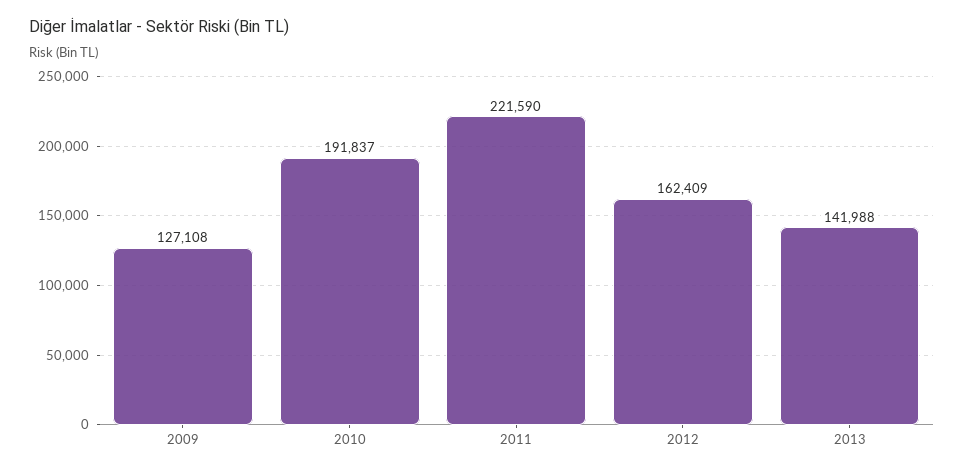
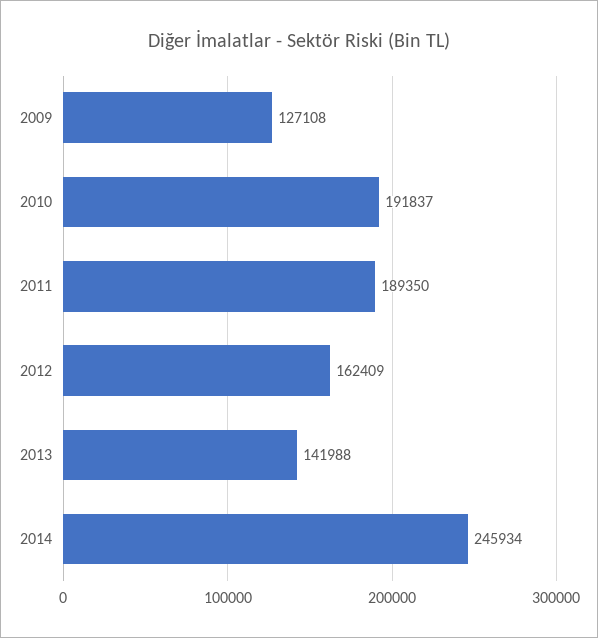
2011: 221590 -> 189350
2014: none -> 245934

